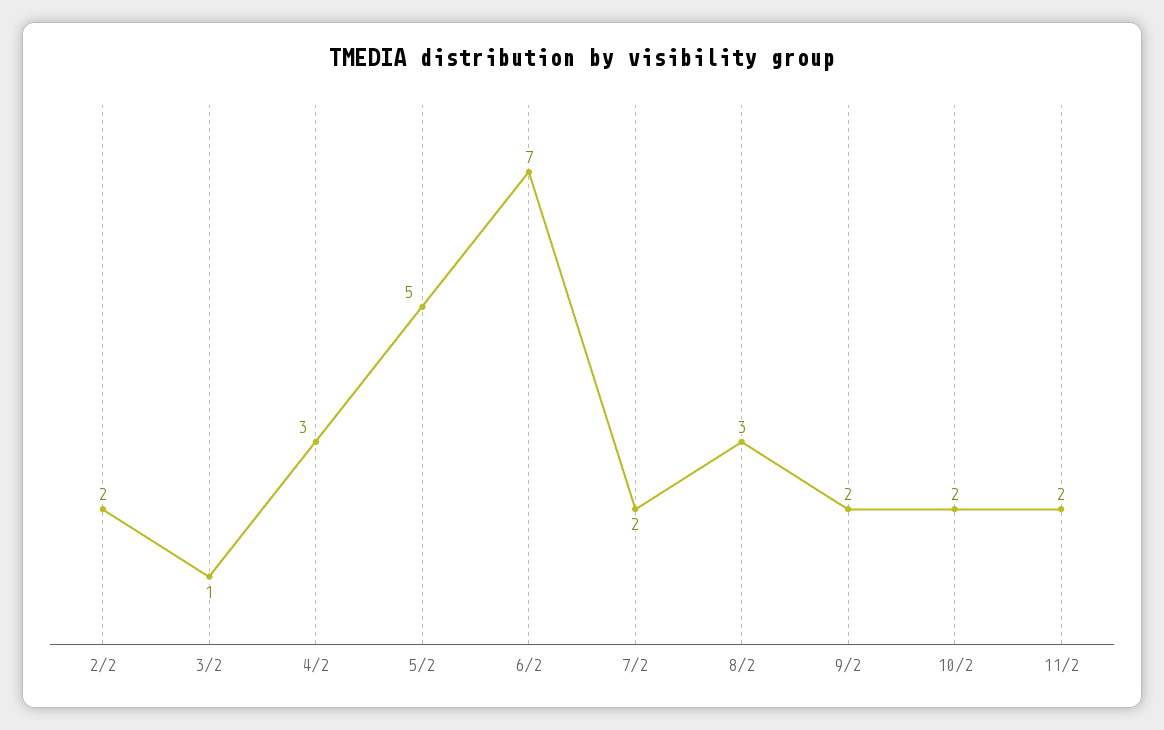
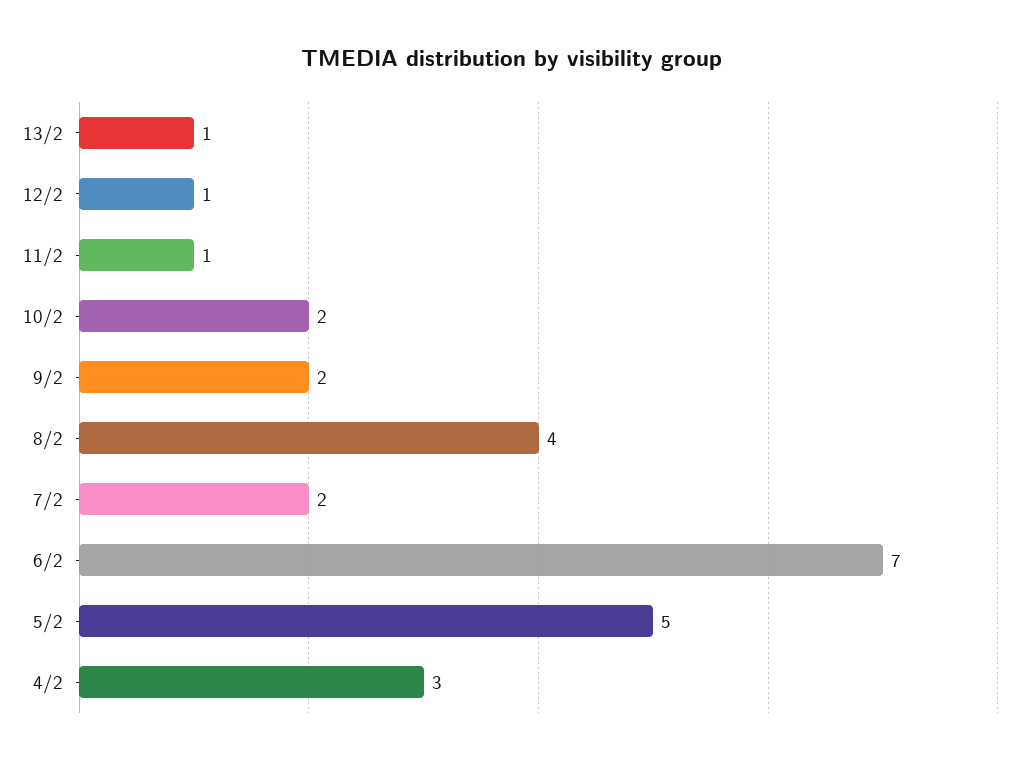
2/2: 2 -> none
3/2: 1 -> none
8/2: 3 -> 4
11/2: 2 -> 1
13/2: none -> 1
12/2: none -> 1

